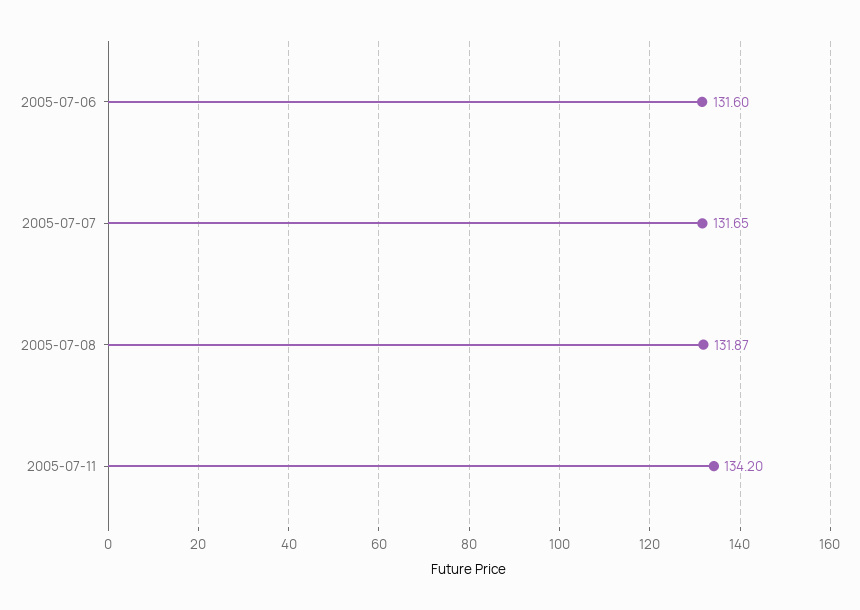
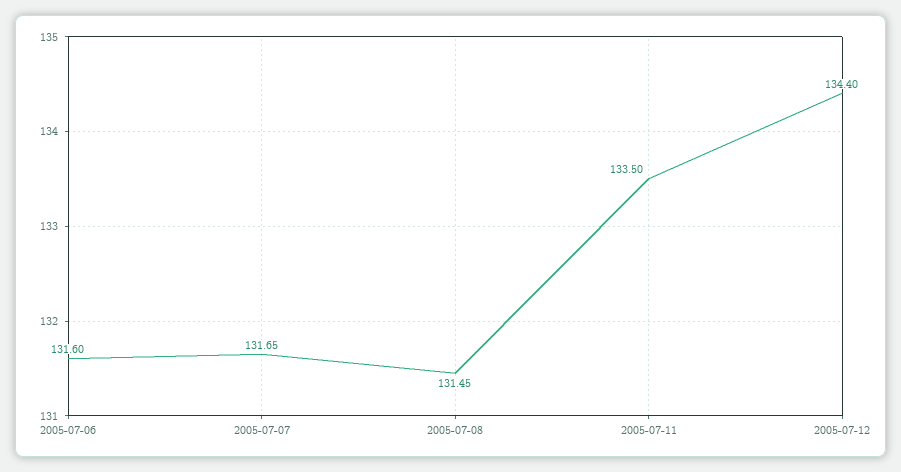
2005-07-08: 131.87 -> 131.45
2005-07-11: 134.2 -> 133.5
2005-07-12: none -> 134.4

